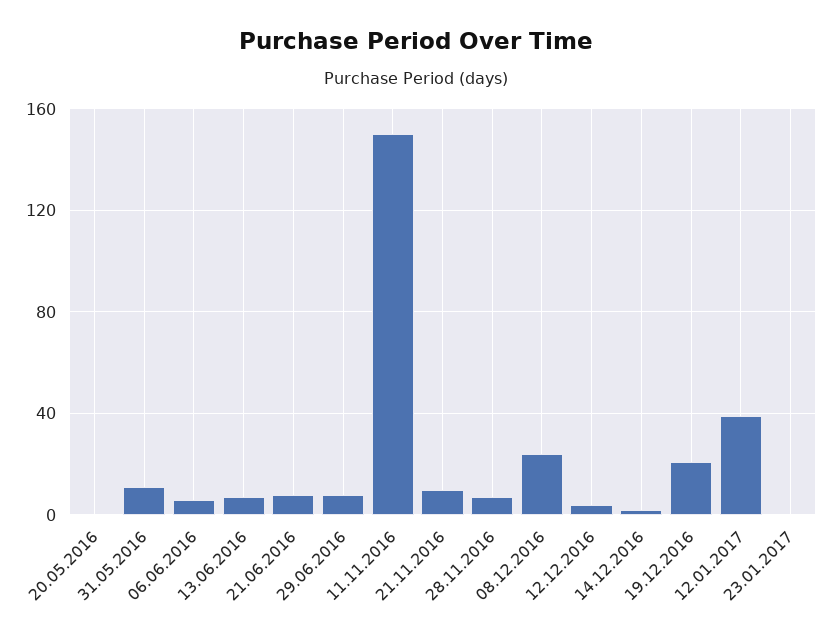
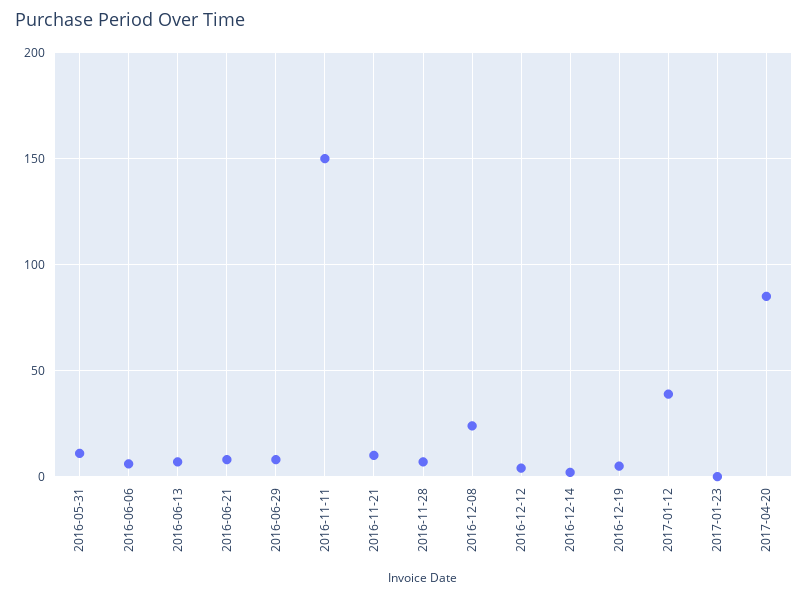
20.05.2016: 0 -> none
19.12.2016: 20 -> 5
2017-04-20: none -> 85

